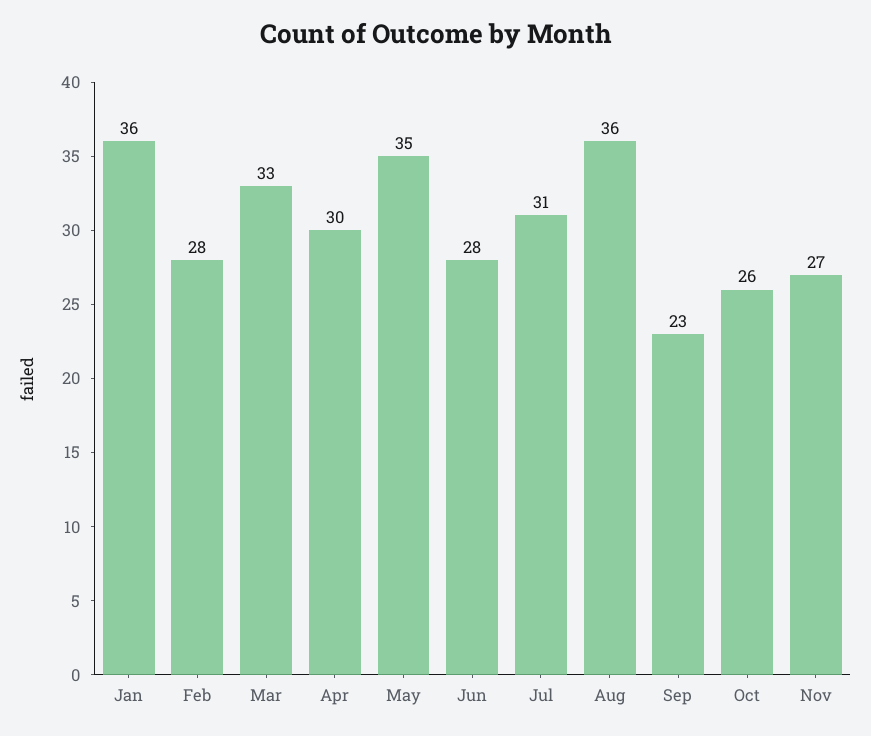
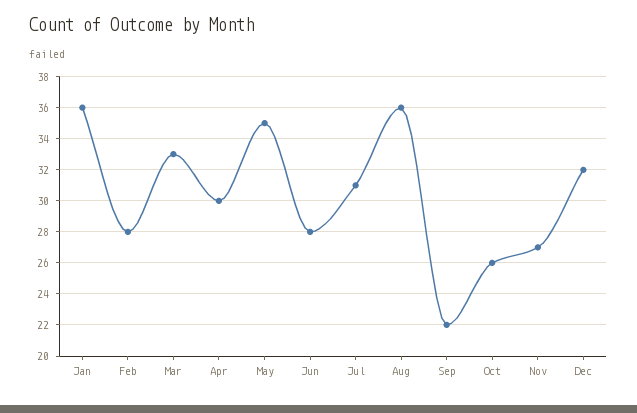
Sep: 23 -> 22
Dec: none -> 32

